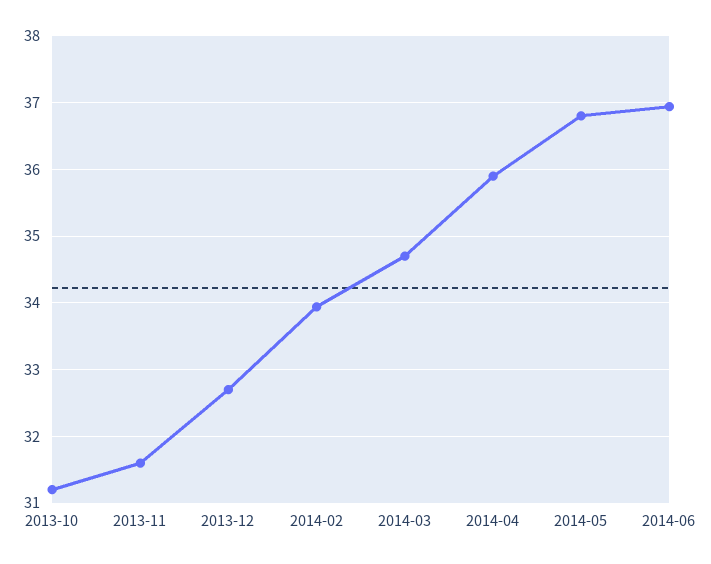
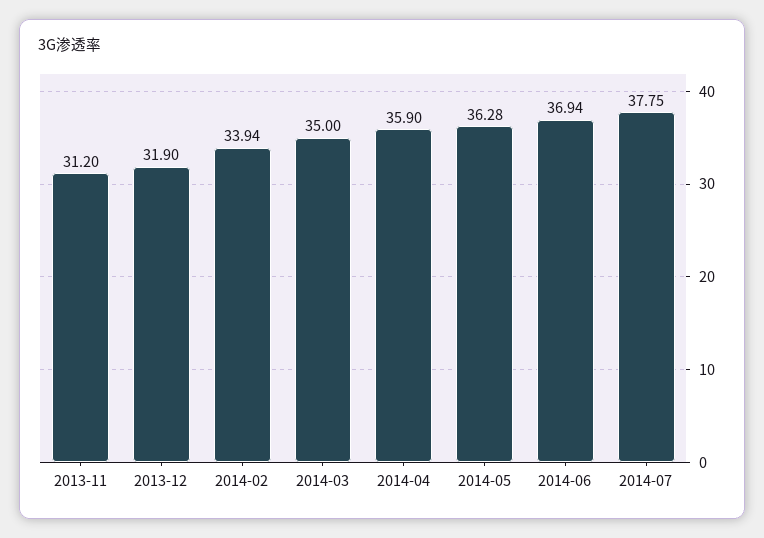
2013-10: 31.2 -> none
2013-11: 31.6 -> 31.2
2013-12: 32.7 -> 31.9
2014-03: 34.7 -> 35
2014-05: 36.8 -> 36.28
2014-07: none -> 37.75

